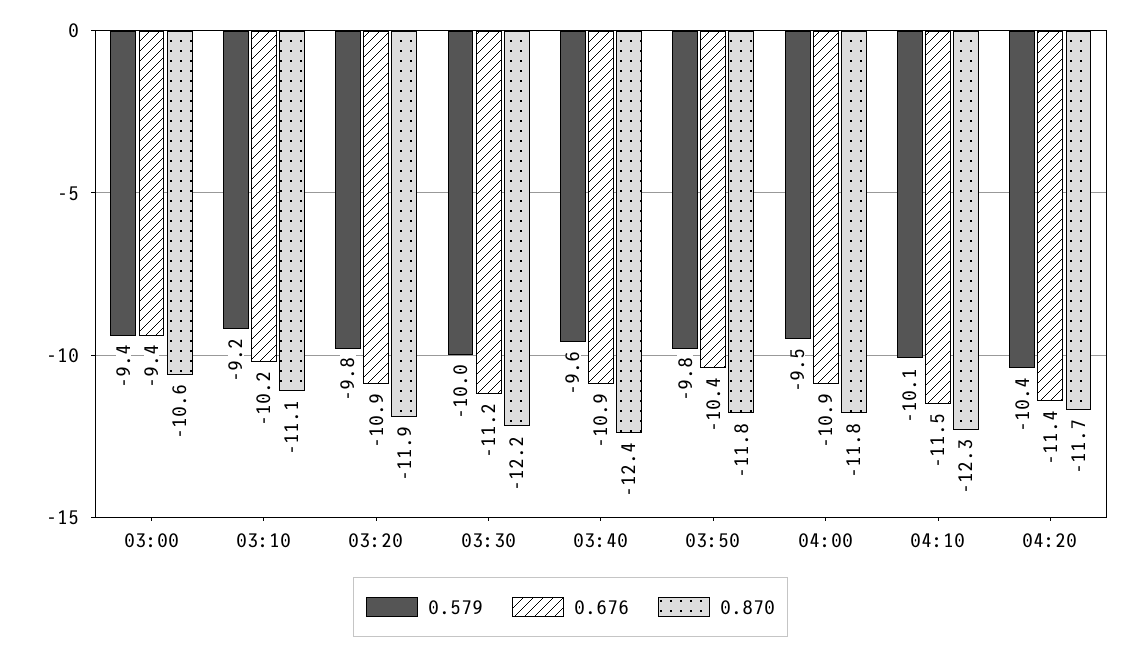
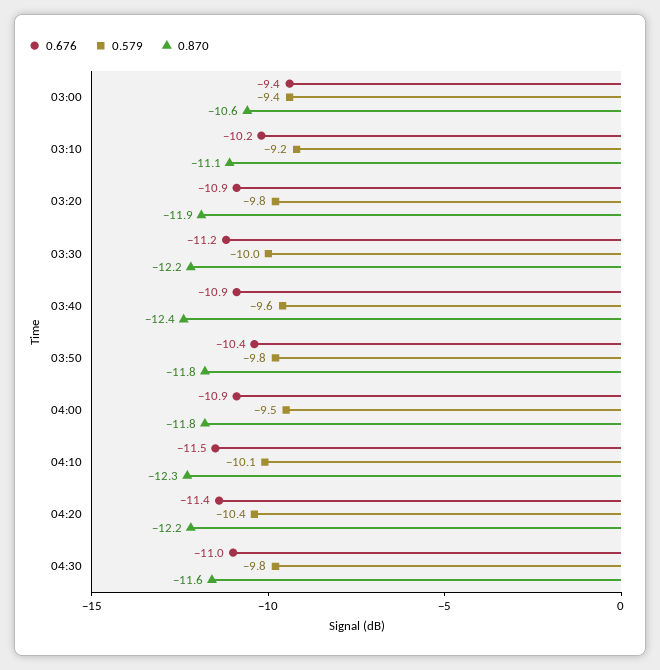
0.870, 04:20: -11.7 -> -12.2
0.676, 04:30: none -> -11
0.579, 04:30: none -> -9.8
0.870, 04:30: none -> -11.6

